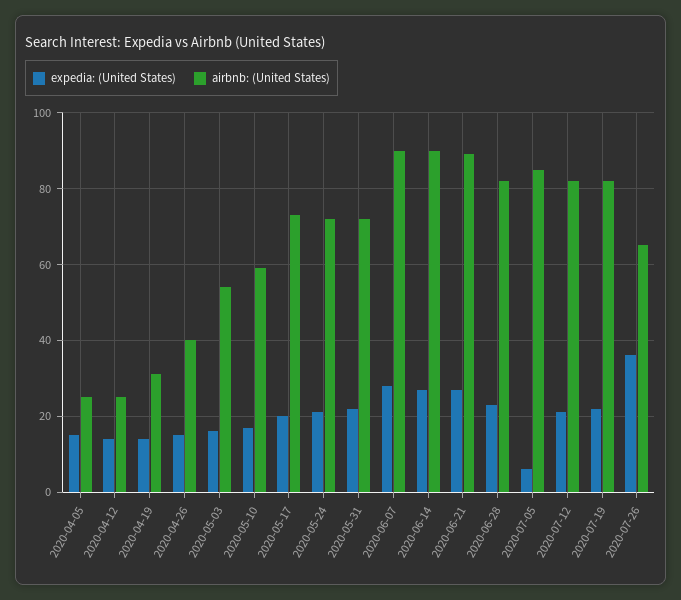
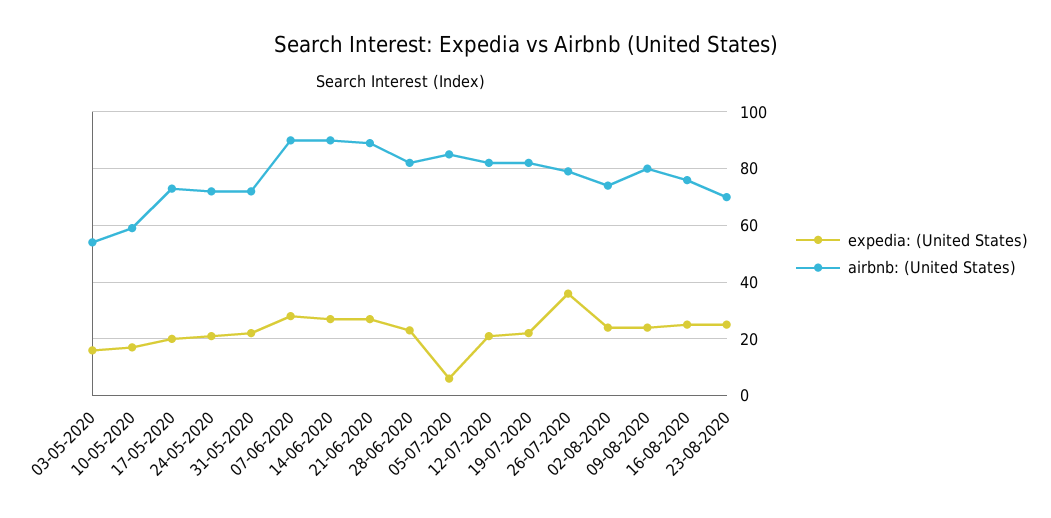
expedia: (United States), 2020-04-05: 15 -> none
airbnb: (United States), 2020-04-05: 25 -> none
expedia: (United States), 2020-04-12: 15 -> none
airbnb: (United States), 2020-04-12: 25 -> none
expedia: (United States), 2020-04-19: 15 -> none
airbnb: (United States), 2020-04-19: 30 -> none
expedia: (United States), 2020-04-26: 15 -> none
airbnb: (United States), 2020-04-26: 40 -> none
airbnb: (United States), 2020-07-26: 65 -> 80
expedia: (United States), 02-08-2020: none -> 25
airbnb: (United States), 02-08-2020: none -> 75
expedia: (United States), 09-08-2020: none -> 25
airbnb: (United States), 09-08-2020: none -> 80
expedia: (United States), 16-08-2020: none -> 25
airbnb: (United States), 16-08-2020: none -> 75
expedia: (United States), 23-08-2020: none -> 25
airbnb: (United States), 23-08-2020: none -> 70

